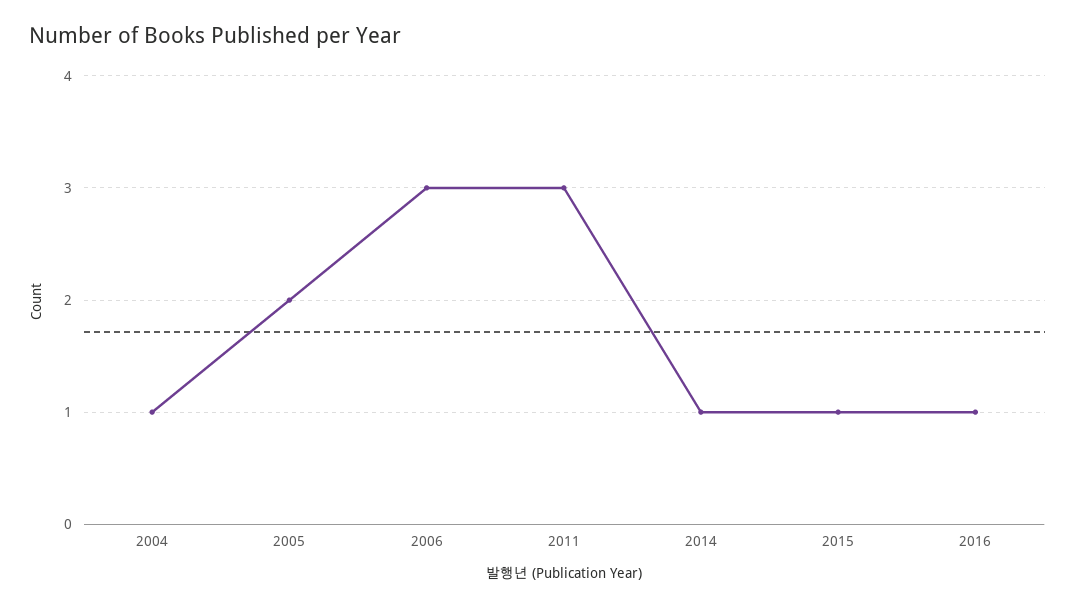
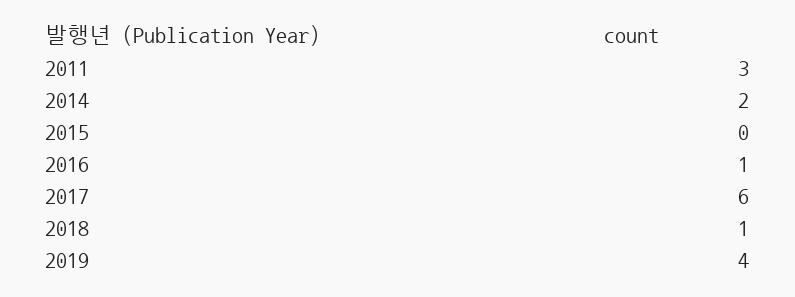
2004: 1 -> none
2005: 2 -> none
2006: 3 -> none
2014: 1 -> 2
2015: 1 -> 0
2017: none -> 6
2018: none -> 1
2019: none -> 4

